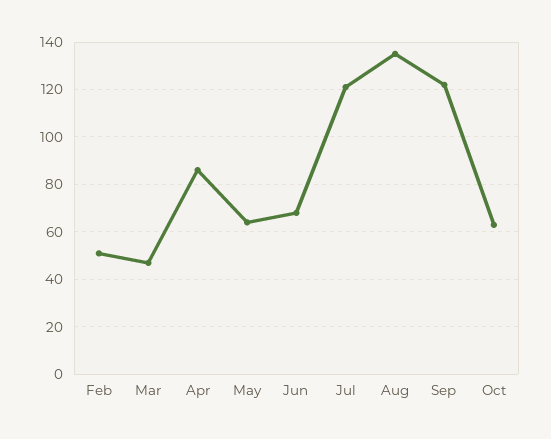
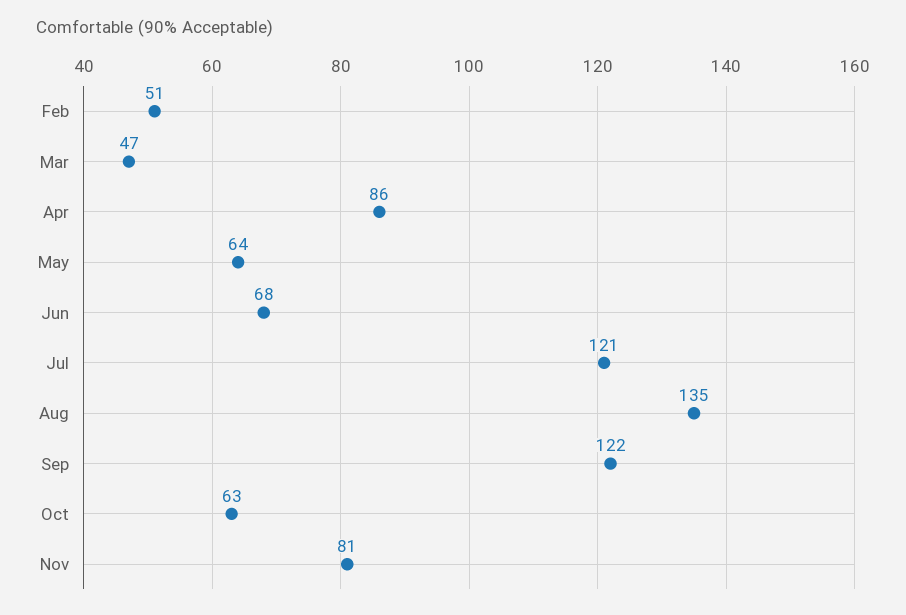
Nov: none -> 81

